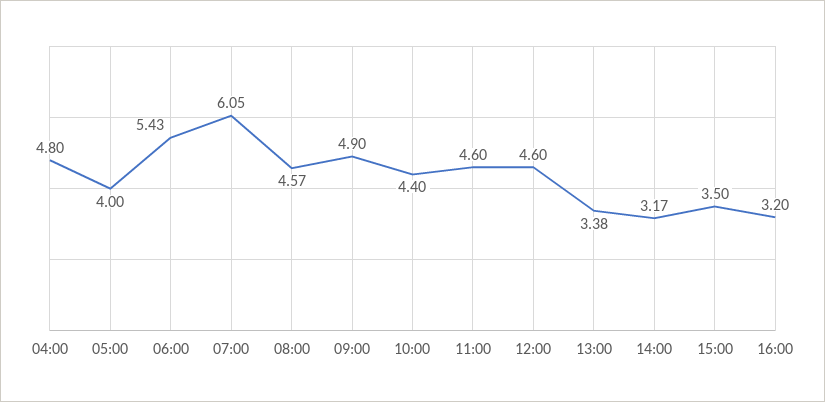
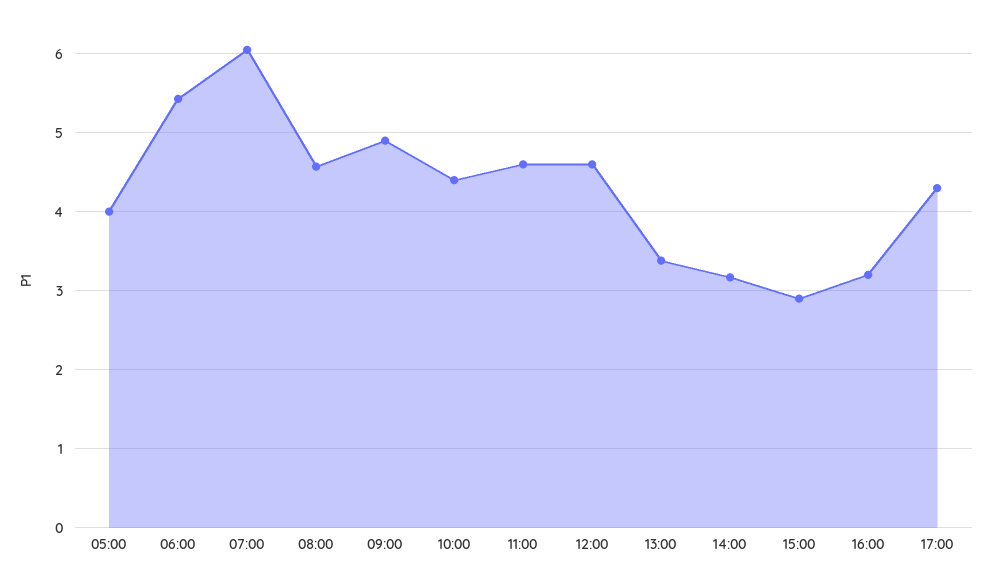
04:00: 4.8 -> none
15:00: 3.5 -> 2.9
17:00: none -> 4.3

